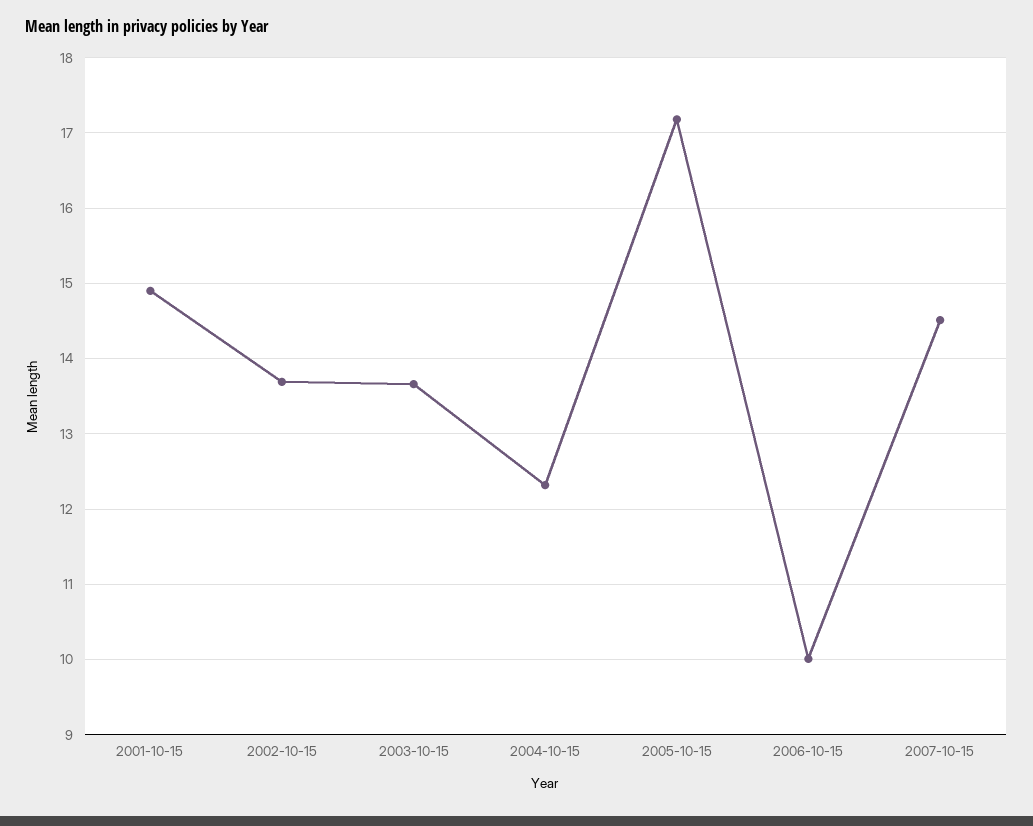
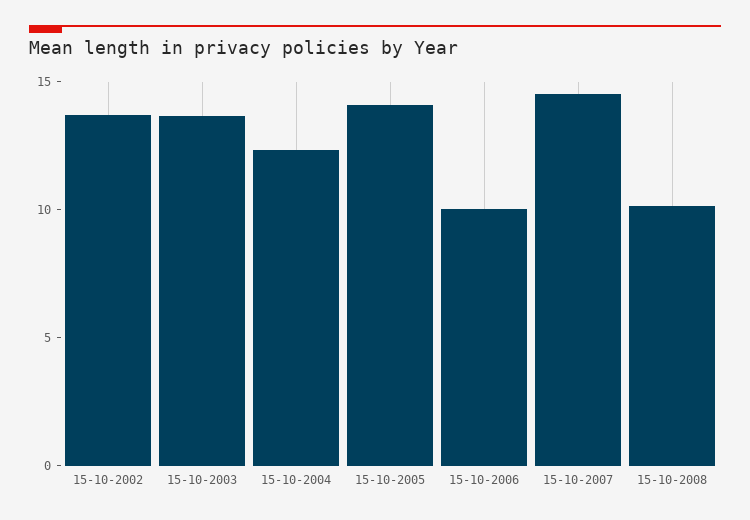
2001-10-15: 14.9 -> none
2005-10-15: 17.2 -> 14
15-10-2008: none -> 10

